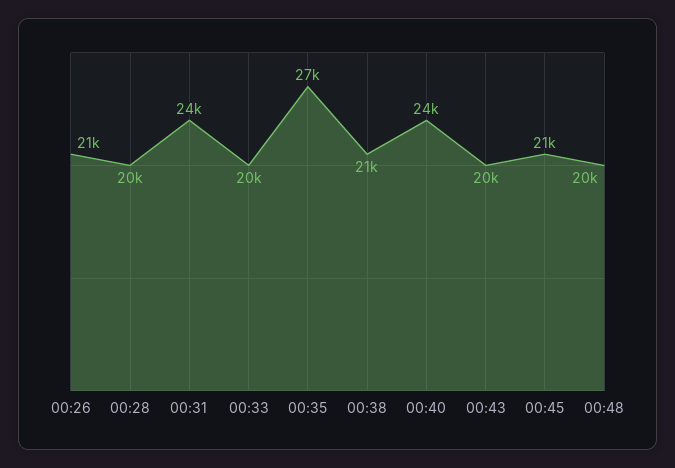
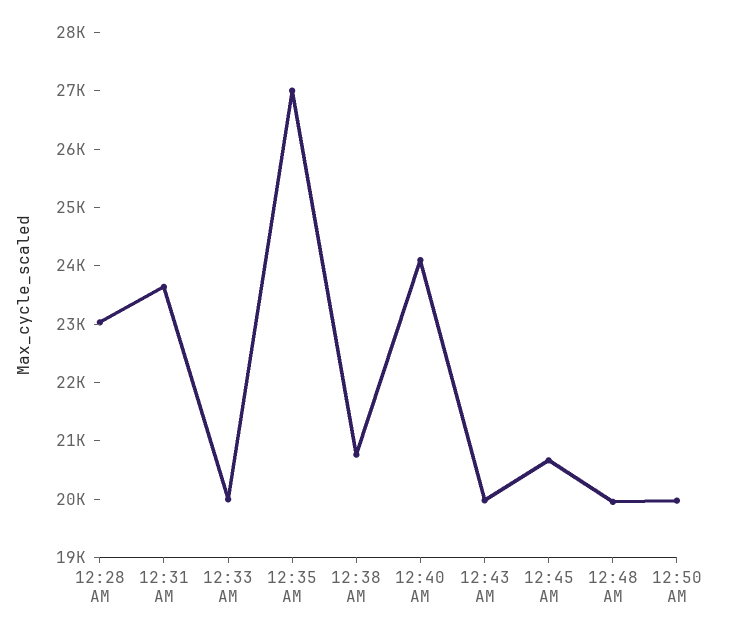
00:26: 21000 -> none
00:28: 20000 -> 23000
12:50 AM: none -> 20000

